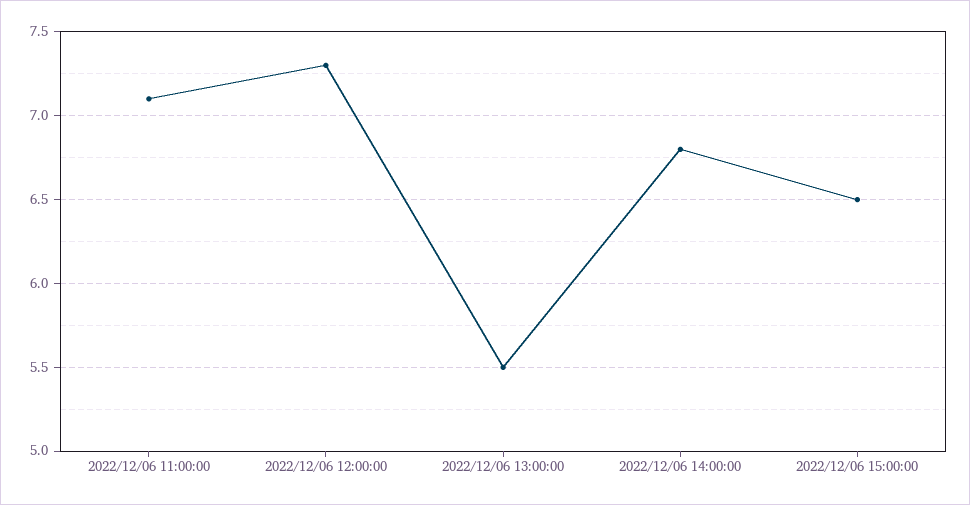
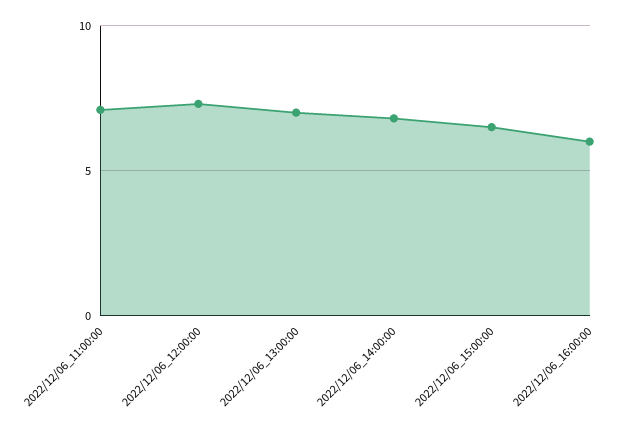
2022/12/06 13:00:00: 5.5 -> 7
2022/12/06_16:00:00: none -> 6

